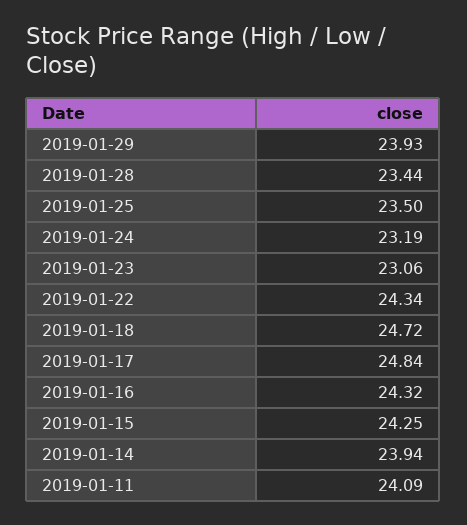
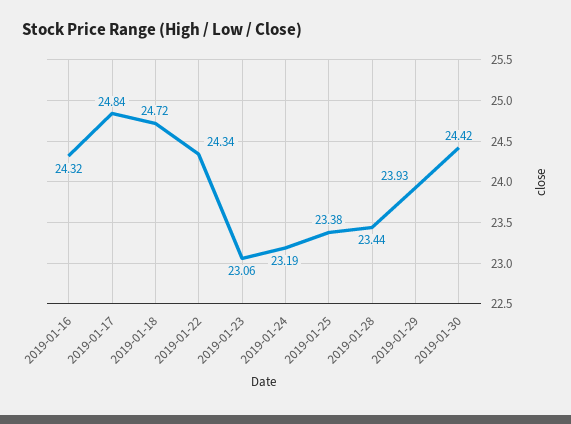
2019-01-25: 23.5 -> 23.38
2019-01-15: 24.25 -> none
2019-01-14: 23.94 -> none
2019-01-11: 24.09 -> none
2019-01-30: none -> 24.42

